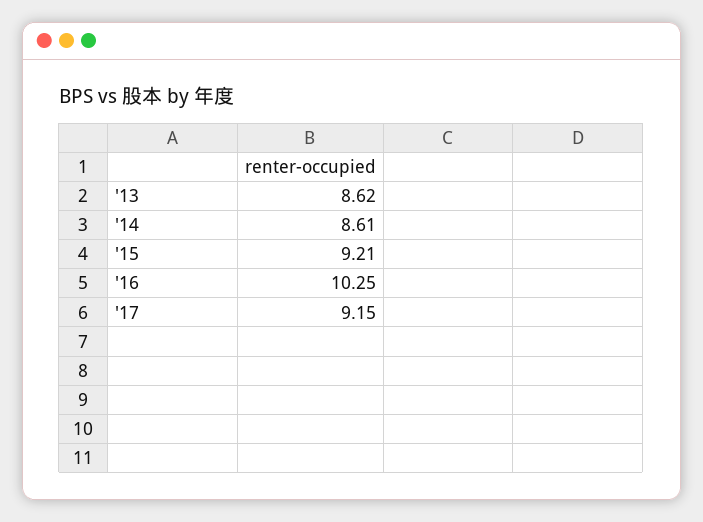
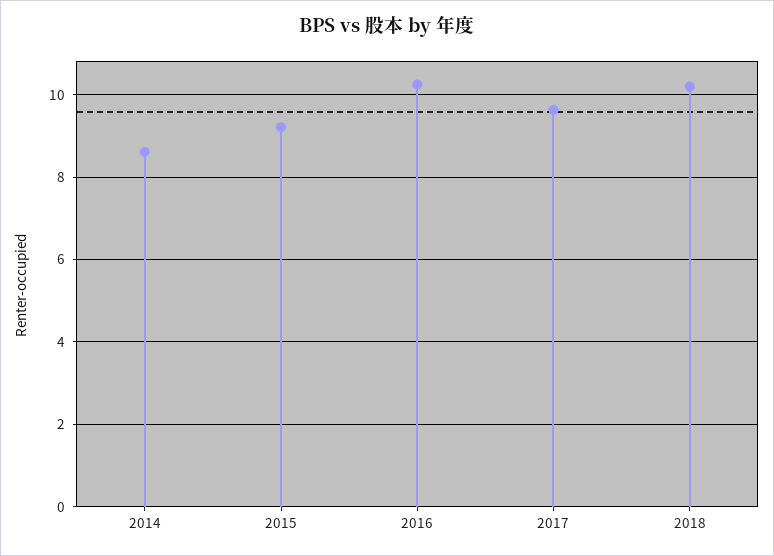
'13: 8.62 -> none
'17: 9.15 -> 9.6
2018: none -> 10.2

